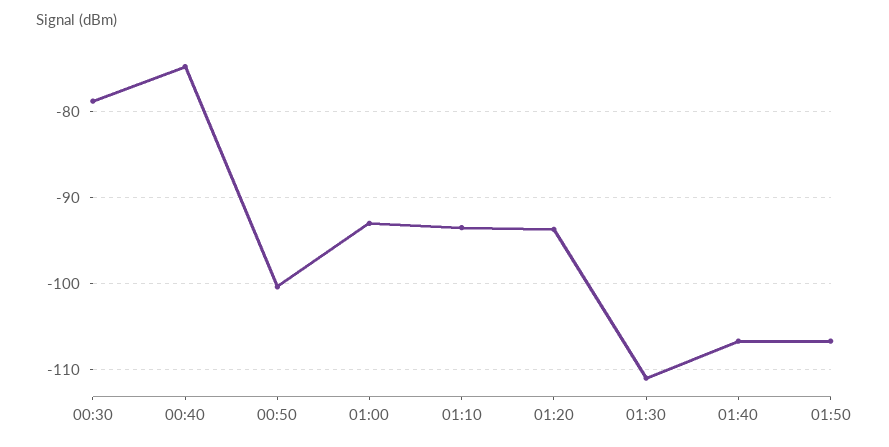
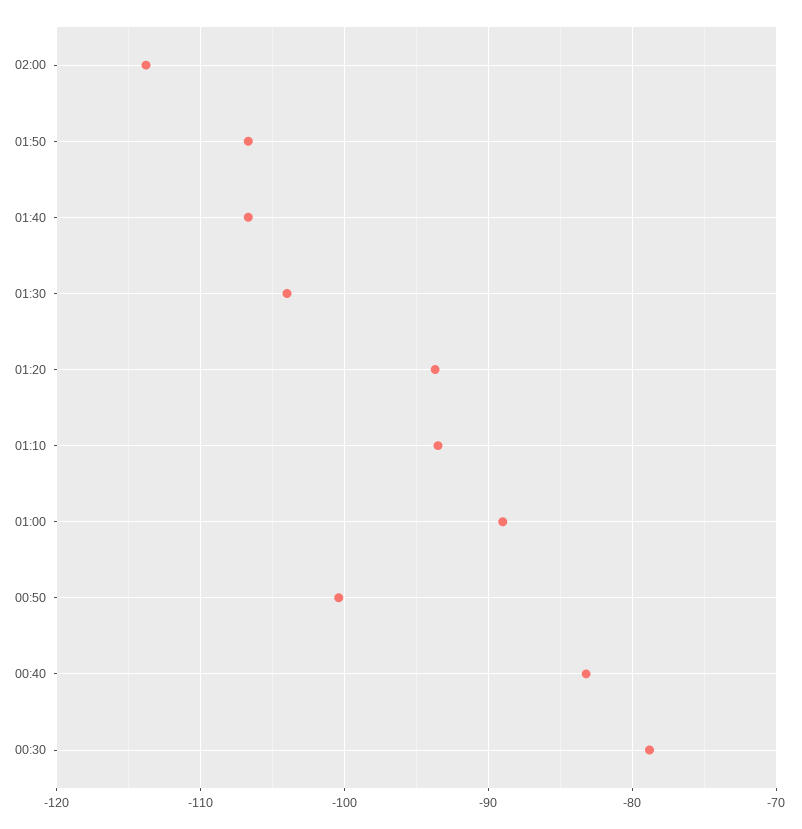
00:40: -75 -> -83
01:00: -93 -> -89
01:30: -111 -> -104
02:00: none -> -114

